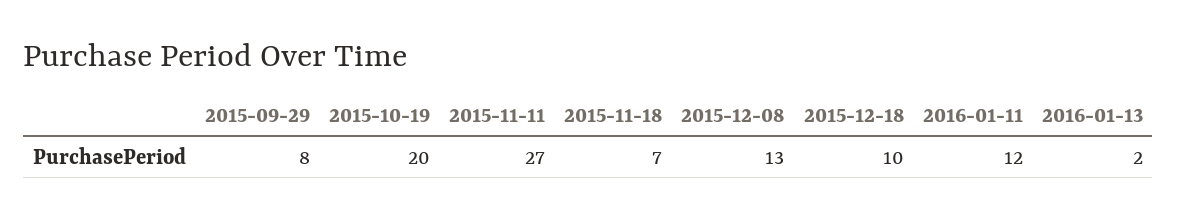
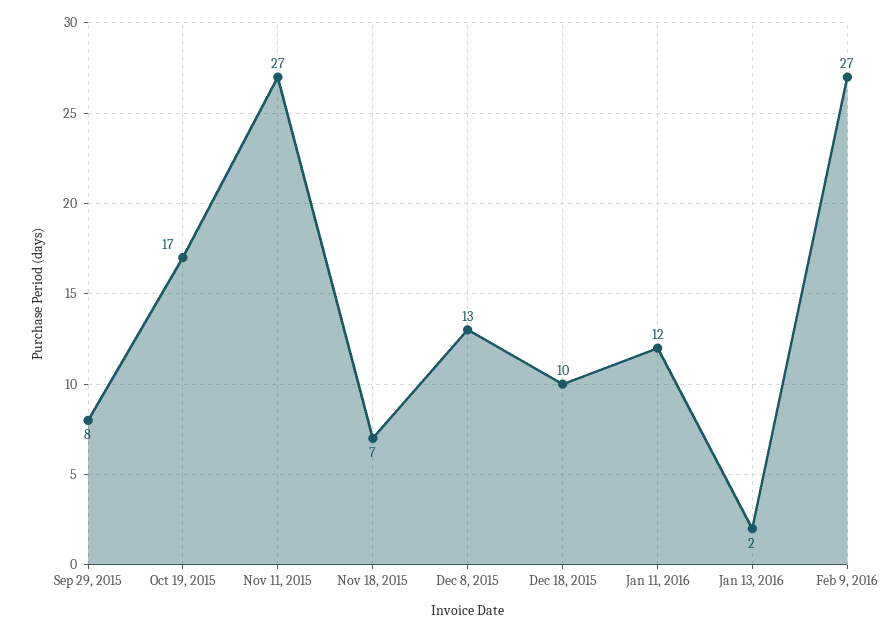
2015-10-19: 20 -> 17
Feb 9, 2016: none -> 27

